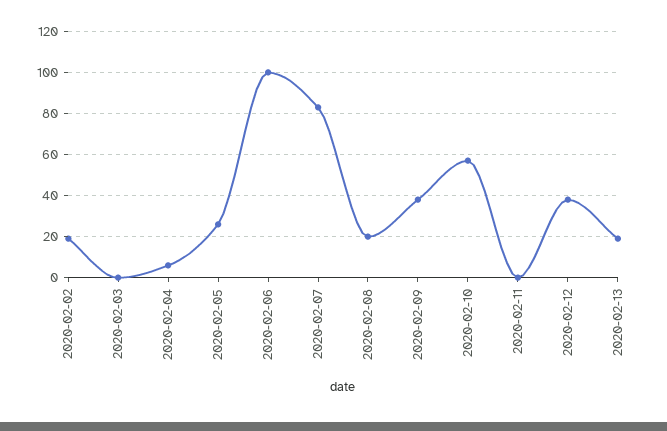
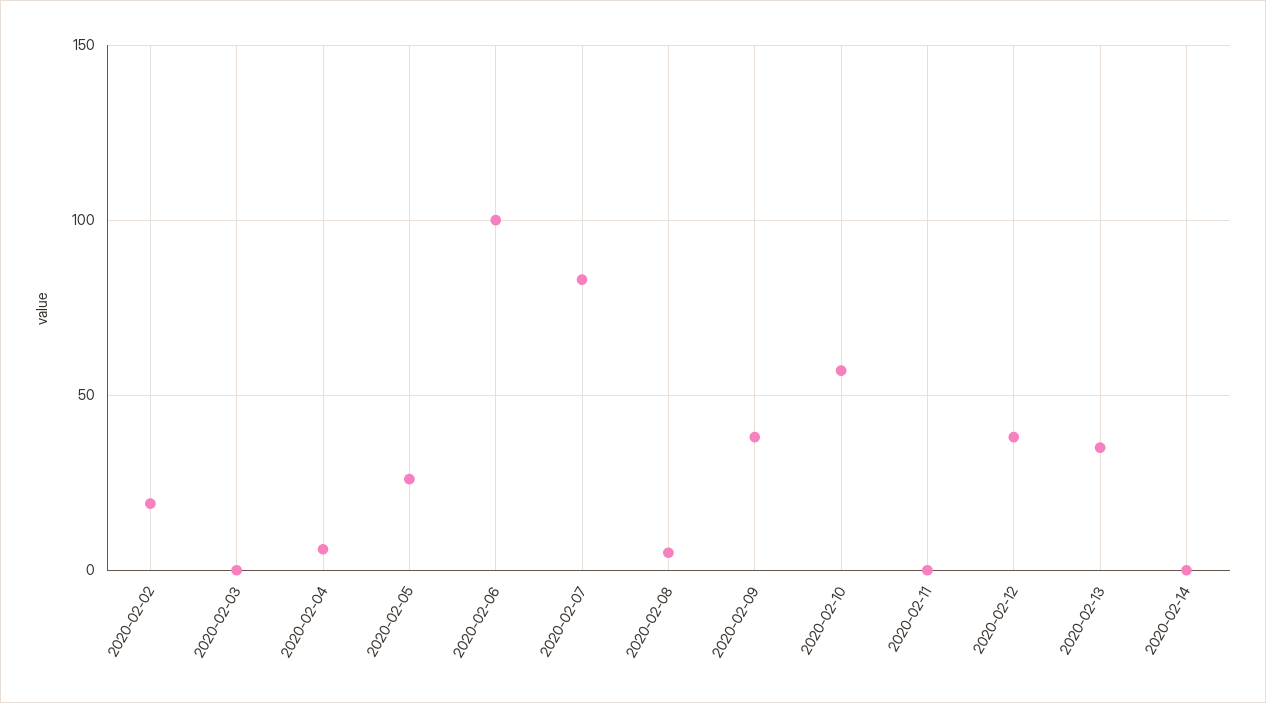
2020-02-08: 20 -> 5
2020-02-13: 20 -> 35
2020-02-14: none -> 0

